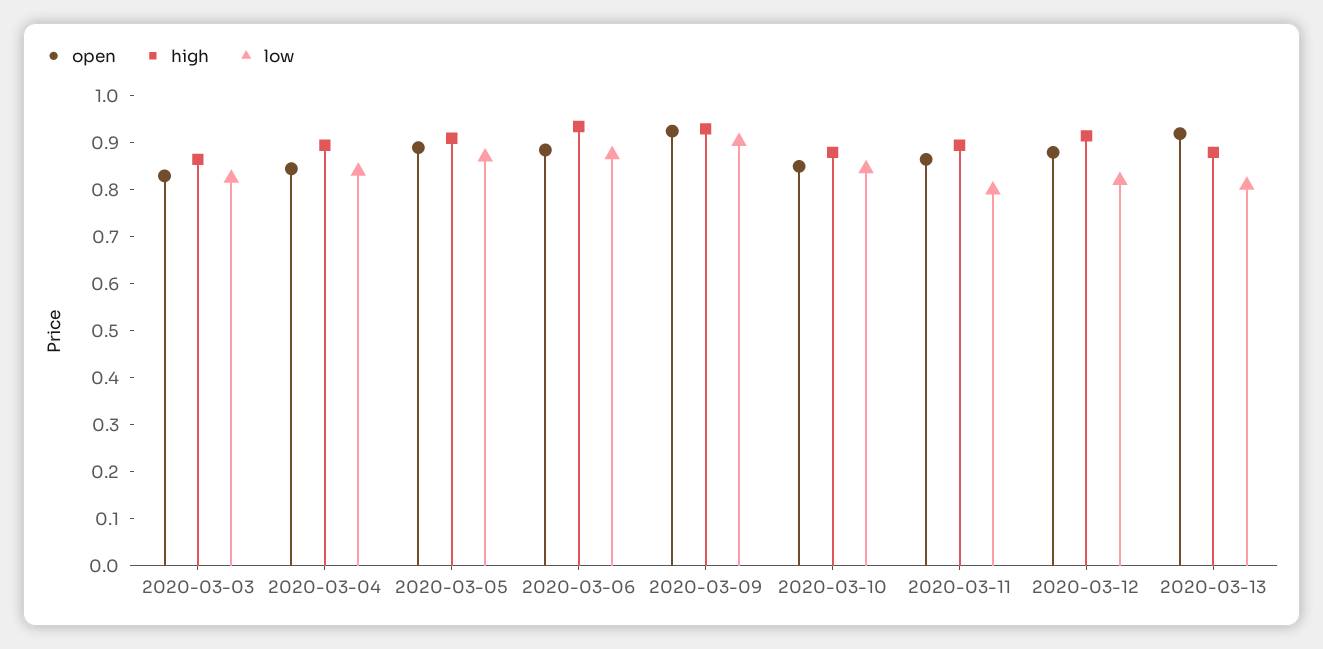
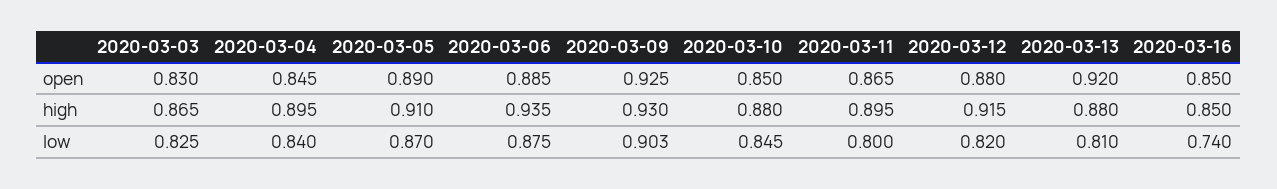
open, 2020-03-16: none -> 0.85
high, 2020-03-16: none -> 0.85
low, 2020-03-16: none -> 0.74

